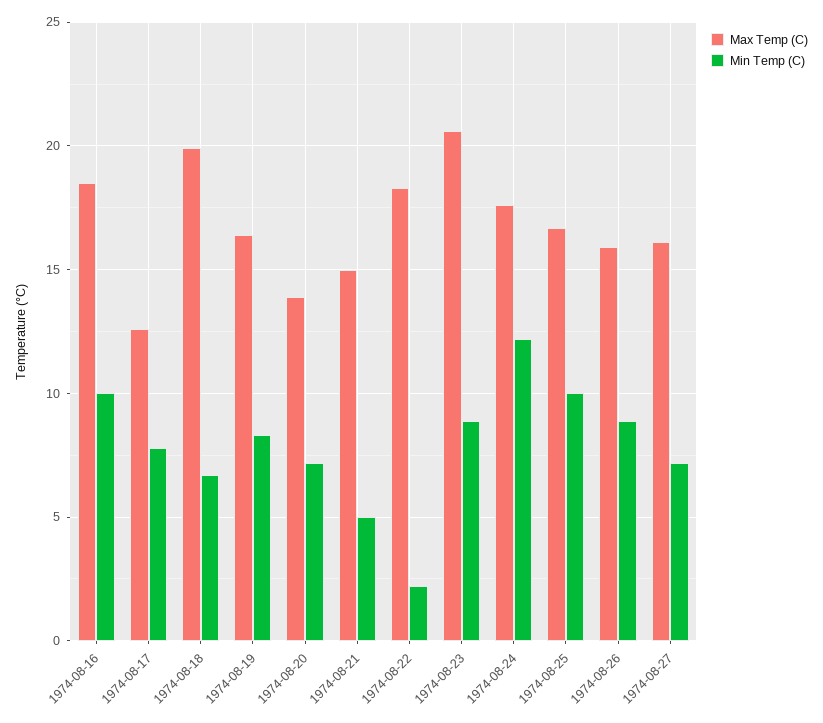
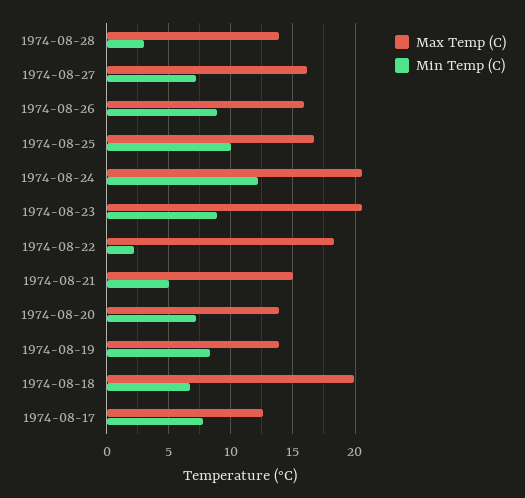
Max Temp (C), 1974-08-16: 18.5 -> none
Min Temp (C), 1974-08-16: 10 -> none
Max Temp (C), 1974-08-19: 16.5 -> 14
Max Temp (C), 1974-08-24: 17.5 -> 20.5
Max Temp (C), 1974-08-28: none -> 14
Min Temp (C), 1974-08-28: none -> 3

